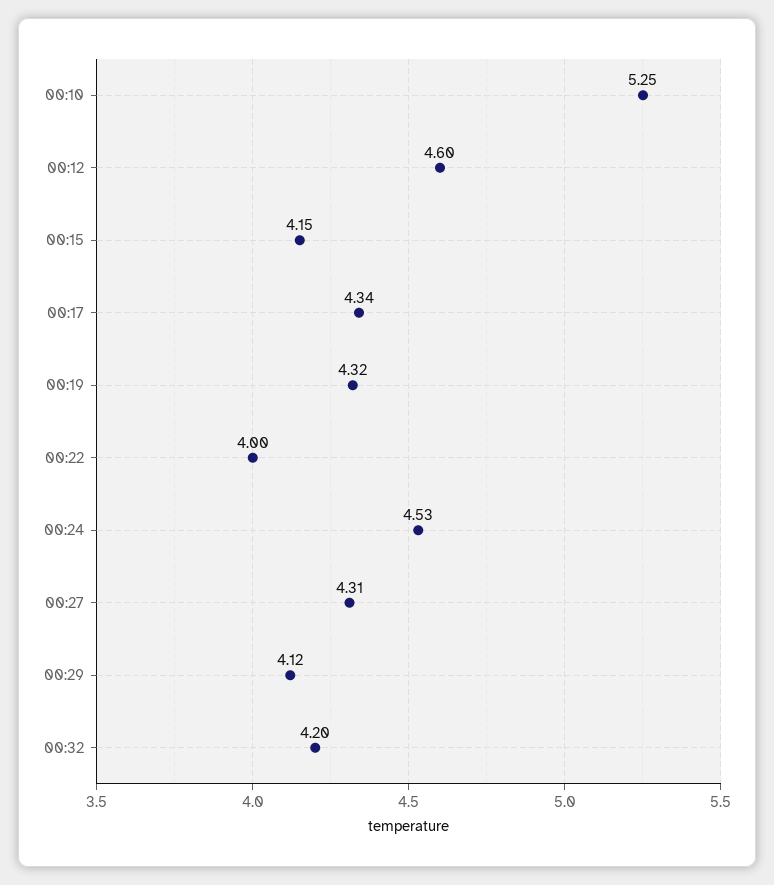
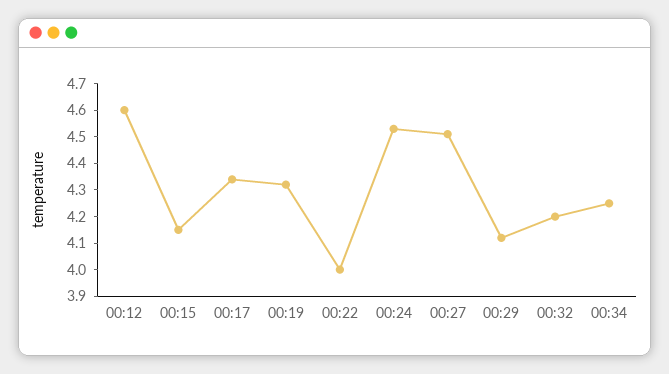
00:10: 5.25 -> none
00:27: 4.31 -> 4.5
00:34: none -> 4.25

